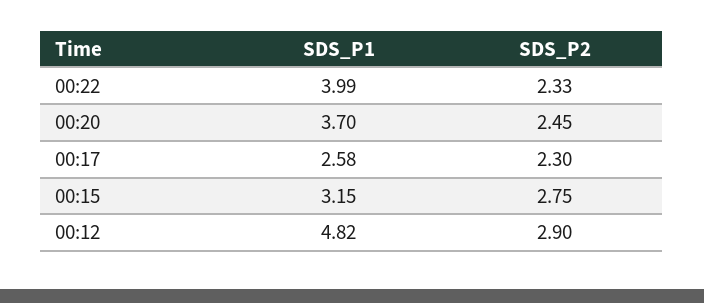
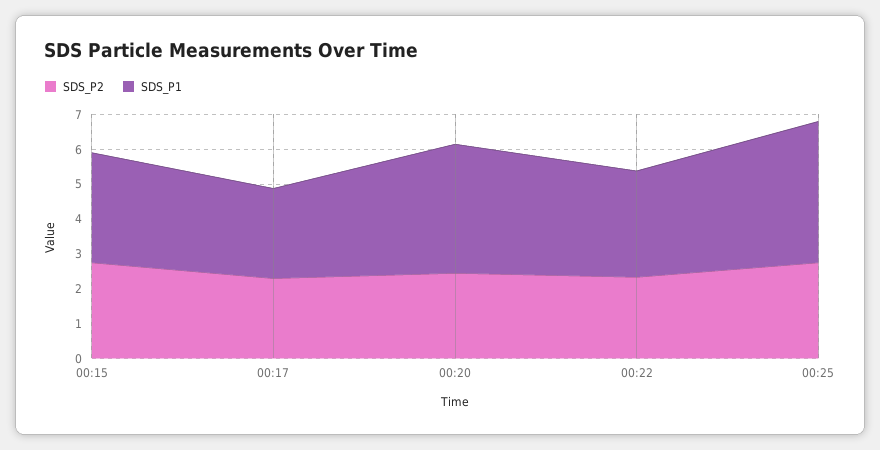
SDS_P1, 00:22: 3.99 -> 3
SDS_P1, 00:12: 4.82 -> none
SDS_P2, 00:12: 2.9 -> none
SDS_P2, 00:25: none -> 2.75
SDS_P1, 00:25: none -> 4

